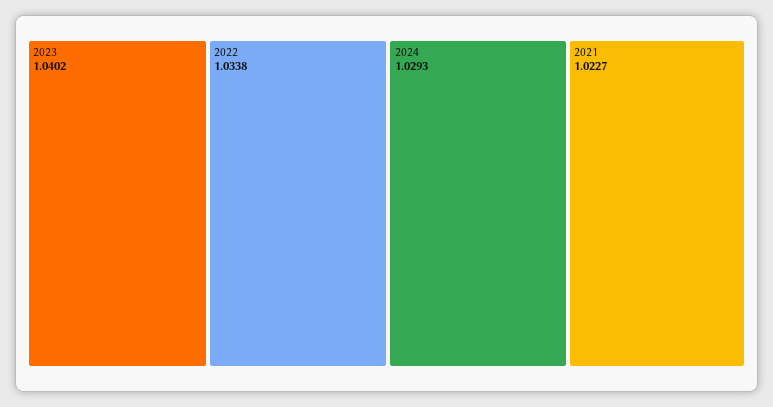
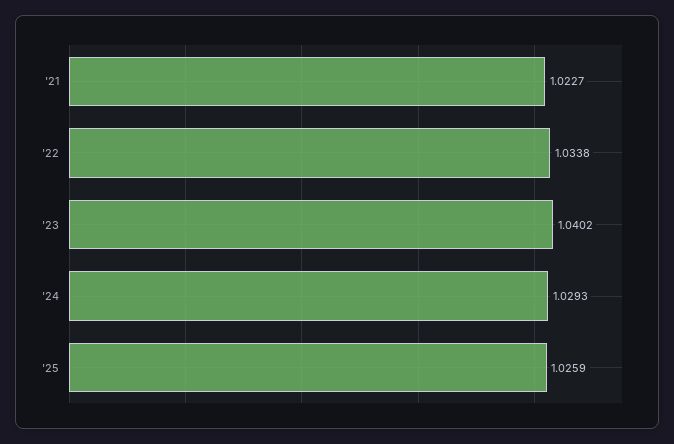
'25: none -> 1.0259

